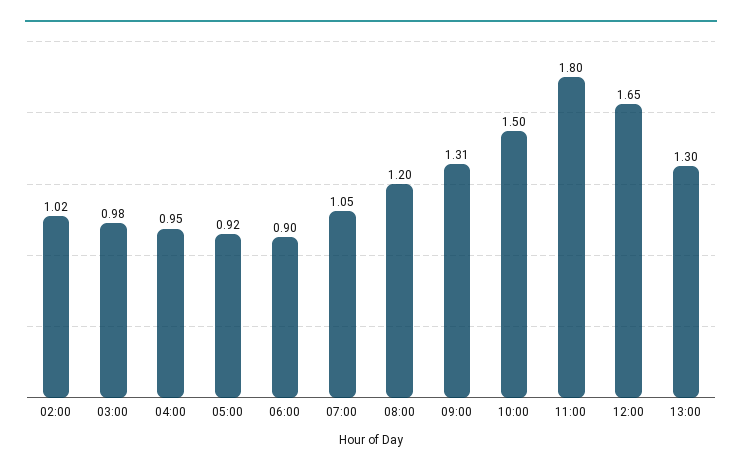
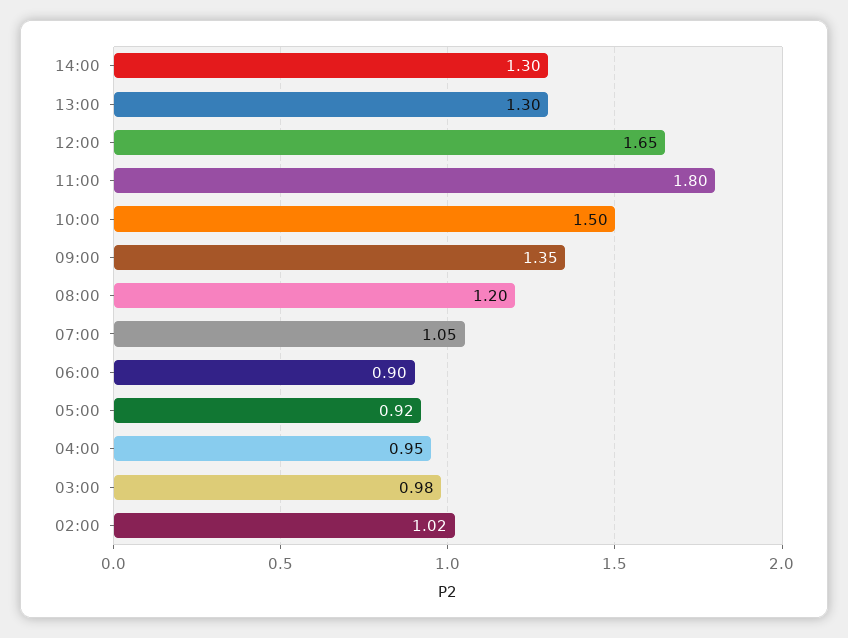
09:00: 1.31 -> 1.35
14:00: none -> 1.3

